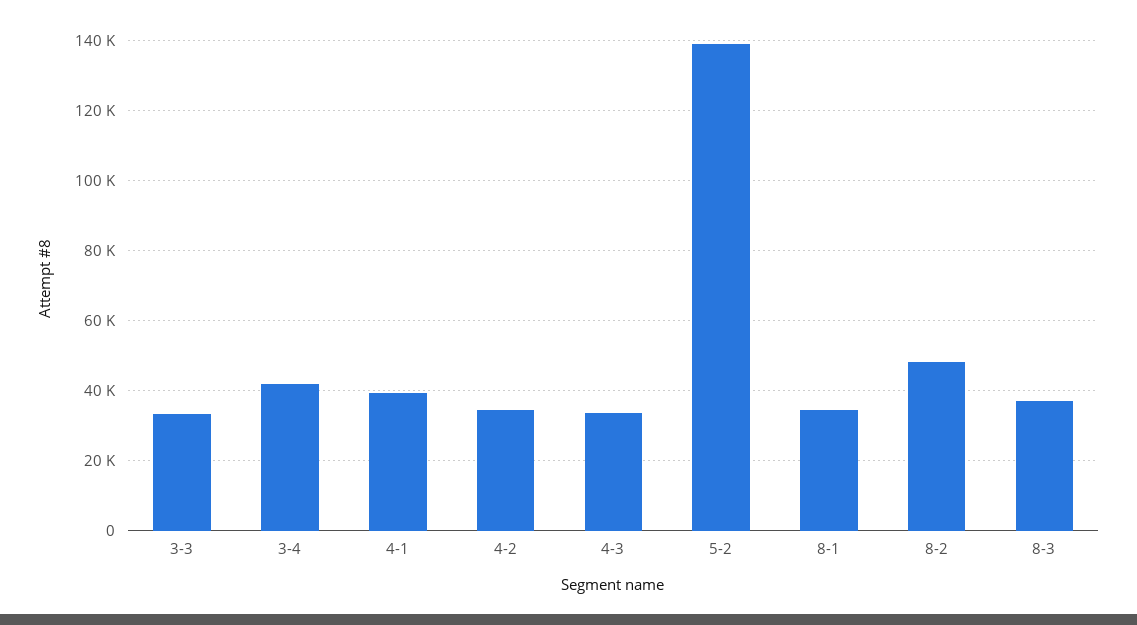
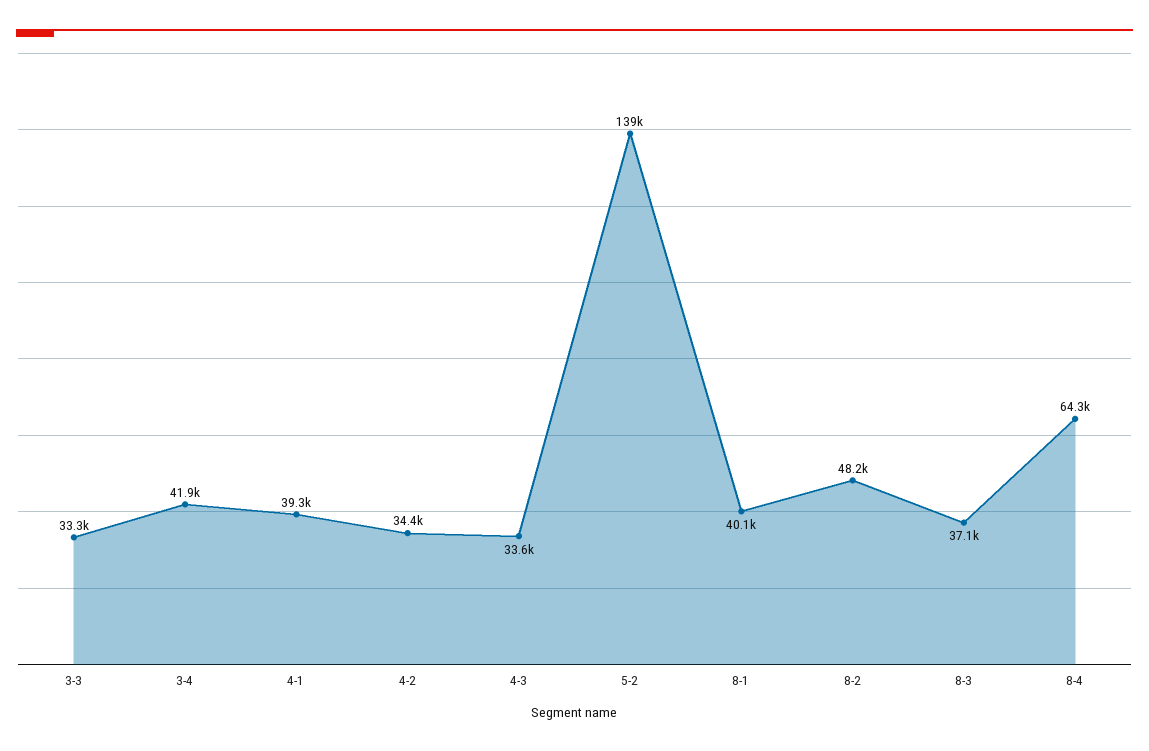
8-1: 34000 -> 40100
8-4: none -> 64300

